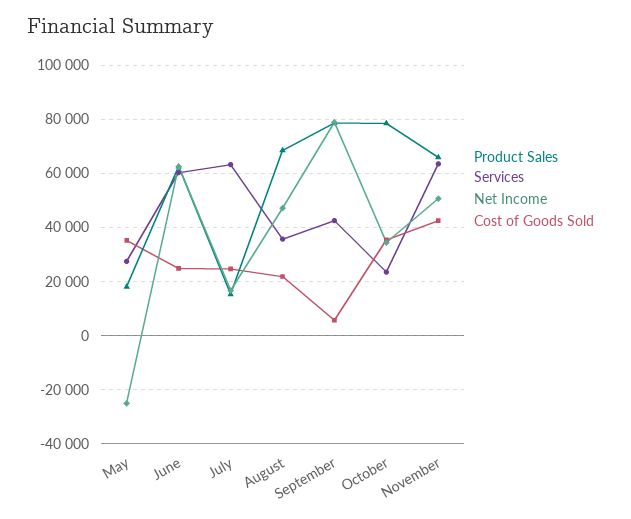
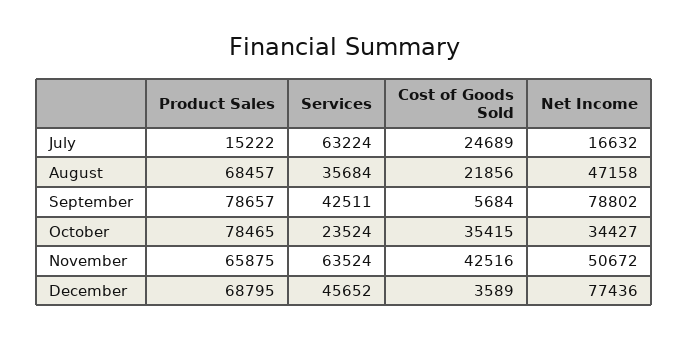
Product Sales, May: 17500 -> none
Services, May: 27500 -> none
Net Income, May: -25000 -> none
Cost of Goods Sold, May: 35000 -> none
Product Sales, June: 62500 -> none
Services, June: 60000 -> none
Net Income, June: 62500 -> none
Cost of Goods Sold, June: 25000 -> none
Product Sales, December: none -> 68795
Services, December: none -> 45652
Cost of Goods Sold, December: none -> 3589
Net Income, December: none -> 77436

